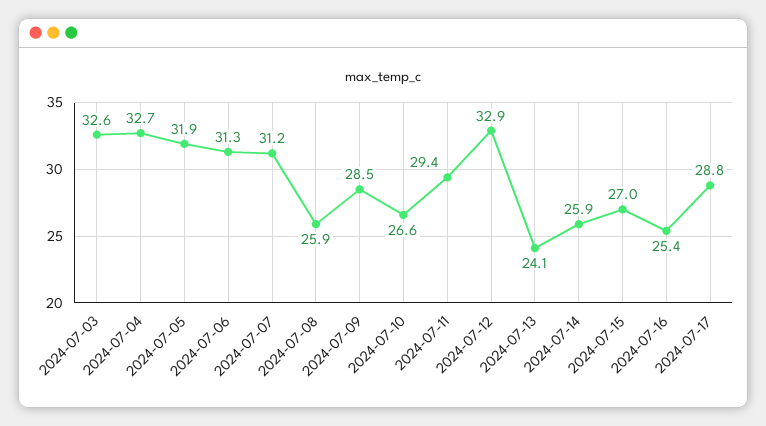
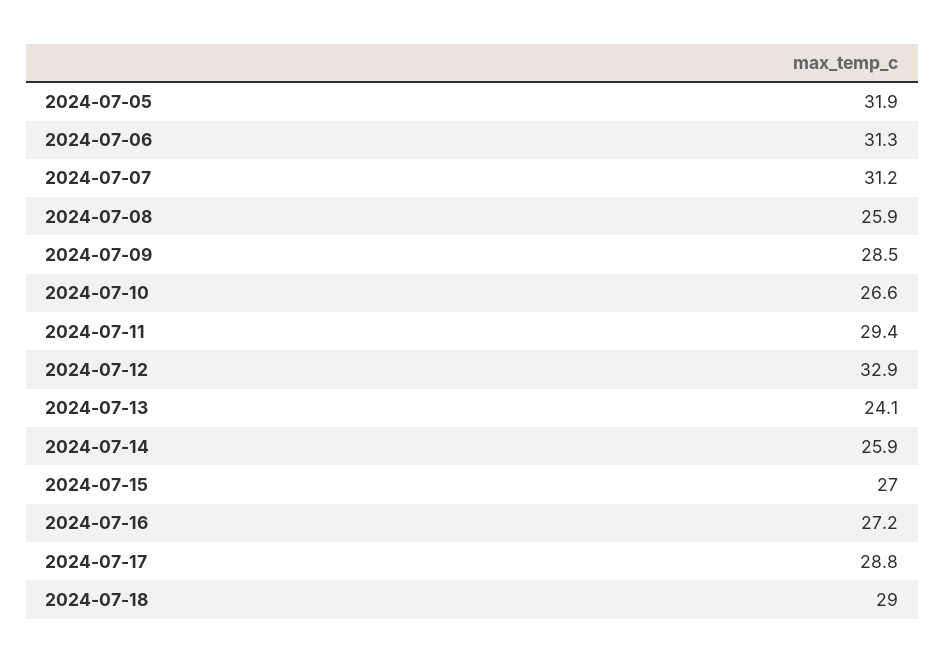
2024-07-03: 32.6 -> none
2024-07-04: 32.7 -> none
2024-07-16: 25.4 -> 27.2
2024-07-18: none -> 29

